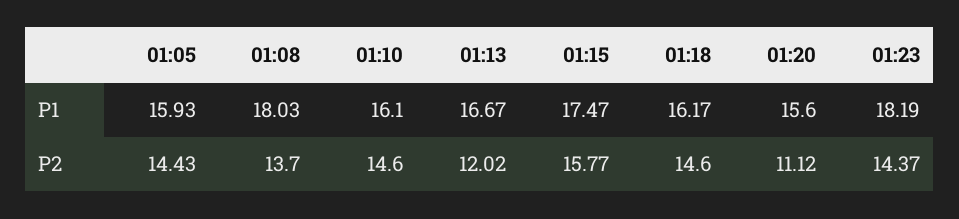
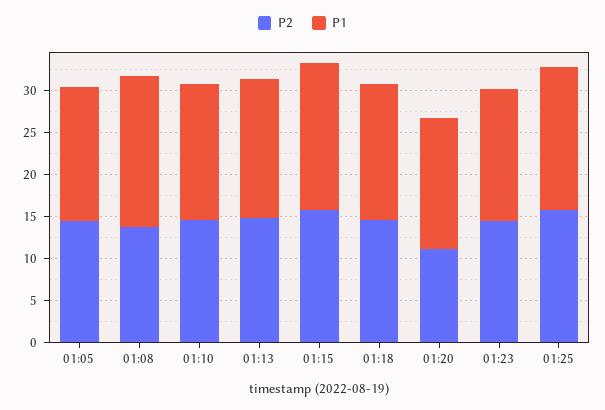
P1, 01:23: 18.19 -> 16
P2, 01:13: 12.02 -> 15
P2, 01:25: none -> 16
P1, 01:25: none -> 17

